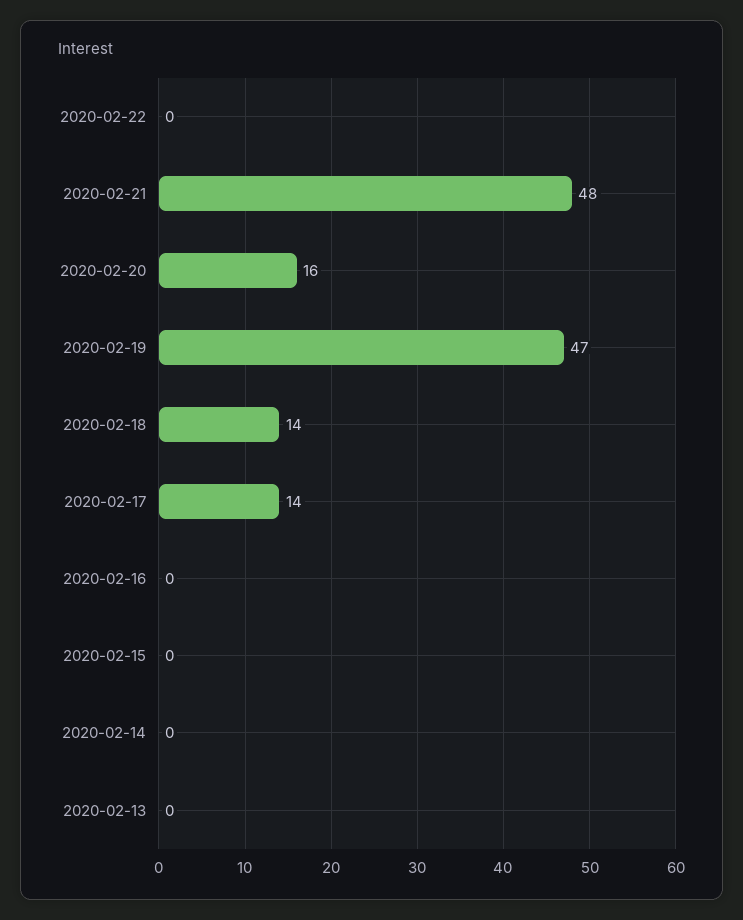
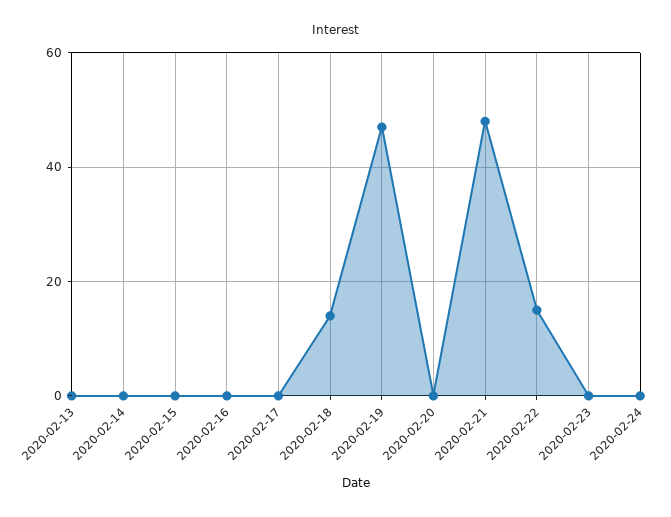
2020-02-22: 0 -> 15
2020-02-20: 16 -> 0
2020-02-17: 14 -> 0
2020-02-23: none -> 0
2020-02-24: none -> 0

